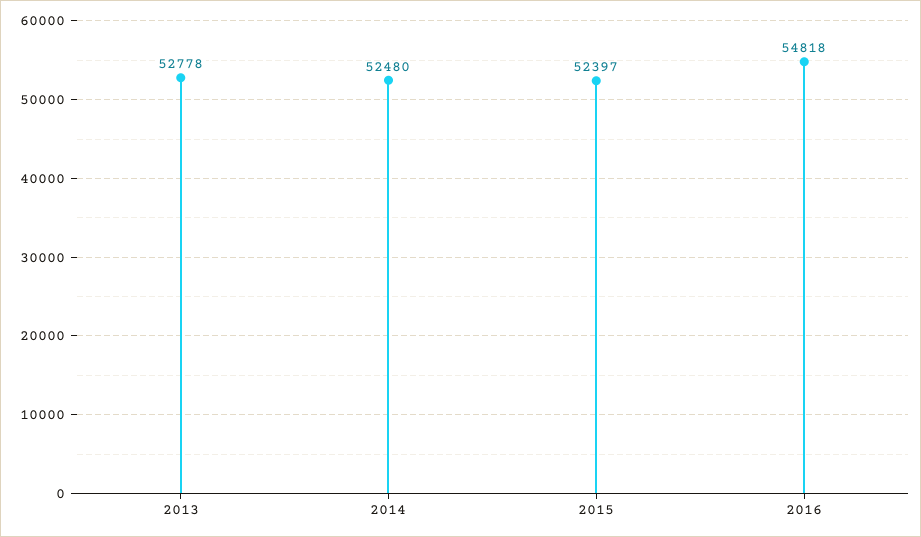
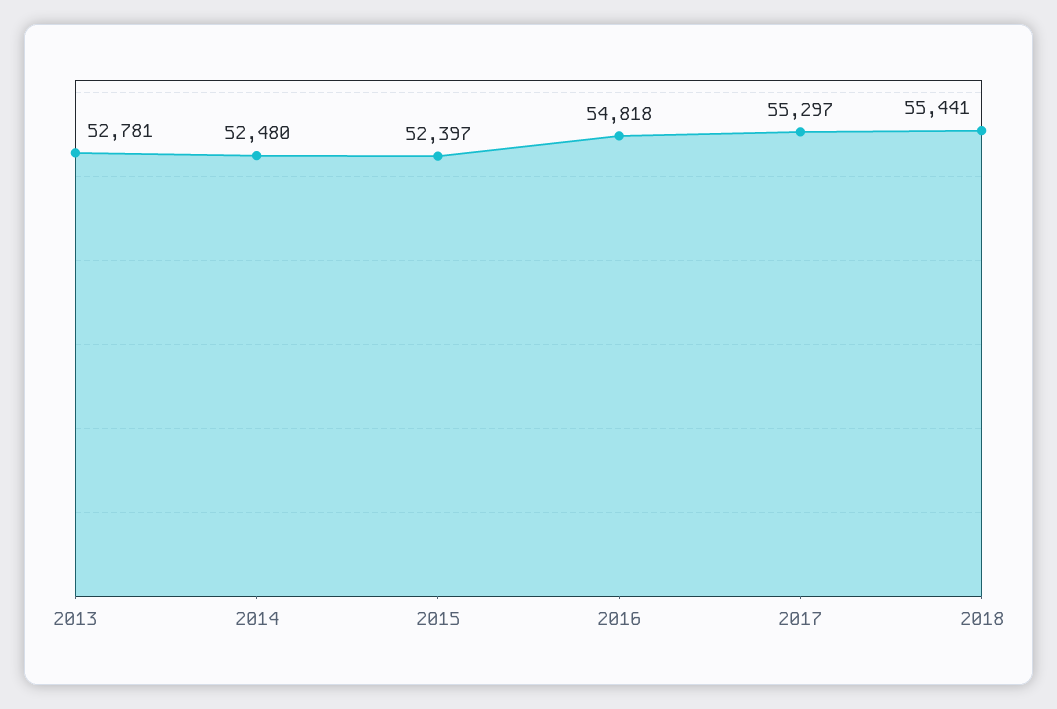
2013: 52778 -> 52781
2017: none -> 55297
2018: none -> 55441

